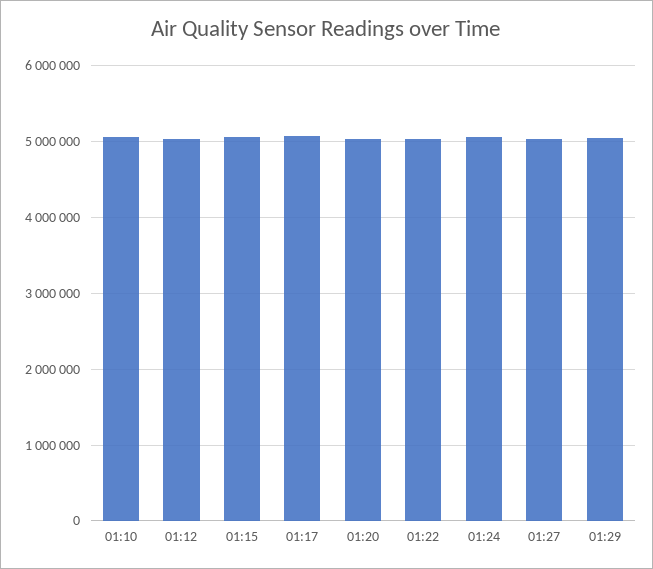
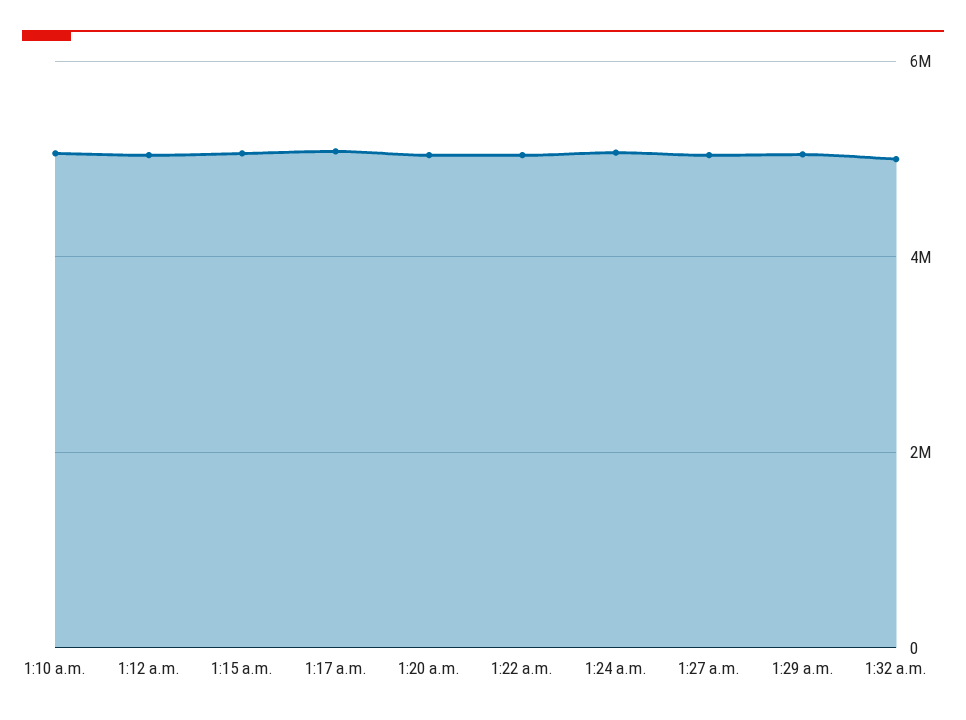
1:32 a.m.: none -> 5000000

